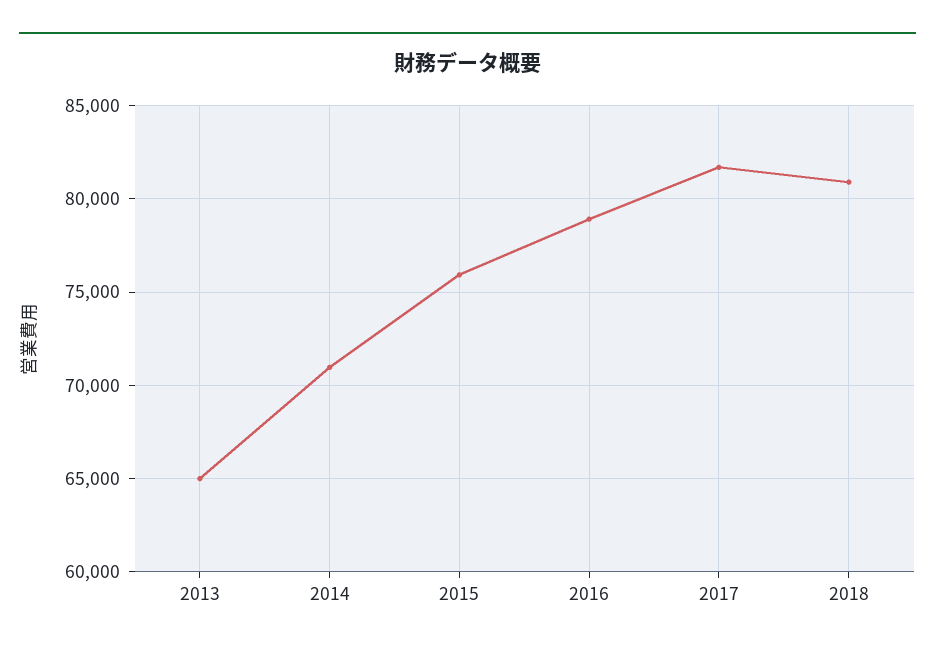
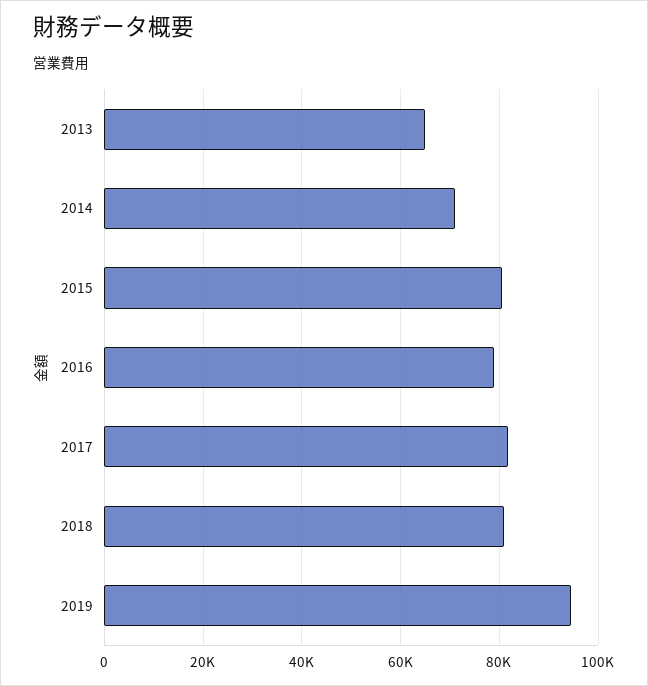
2015: 76000 -> 80000
2019: none -> 94000

